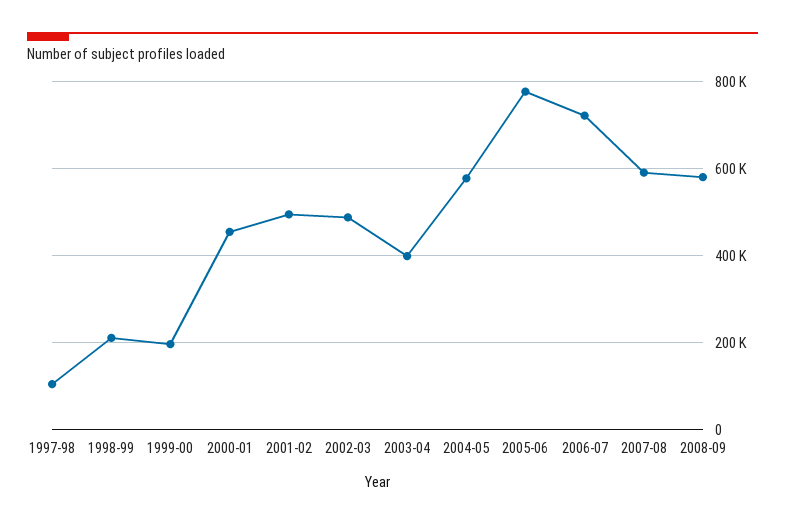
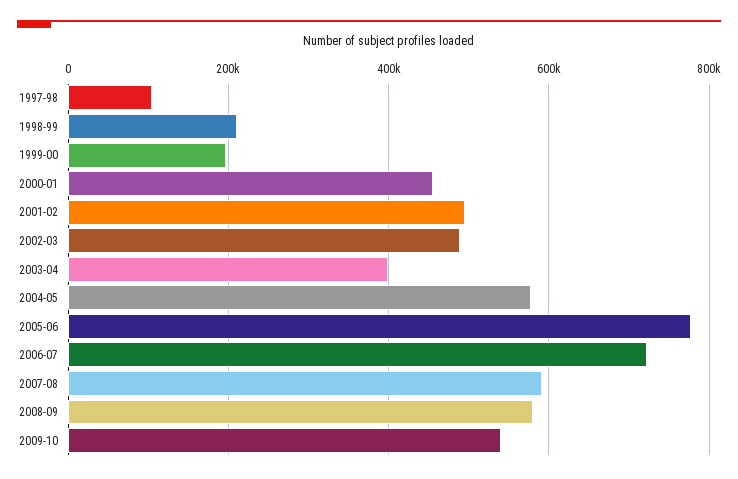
2009-10: none -> 540000

